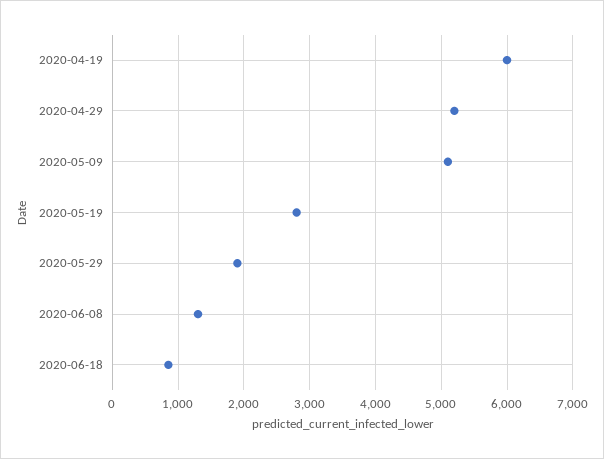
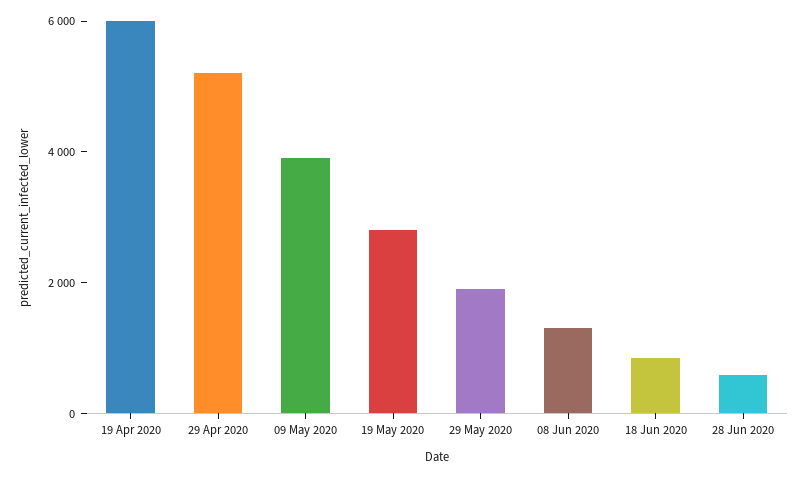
2020-05-09: 5100 -> 4000
28 Jun 2020: none -> 500

